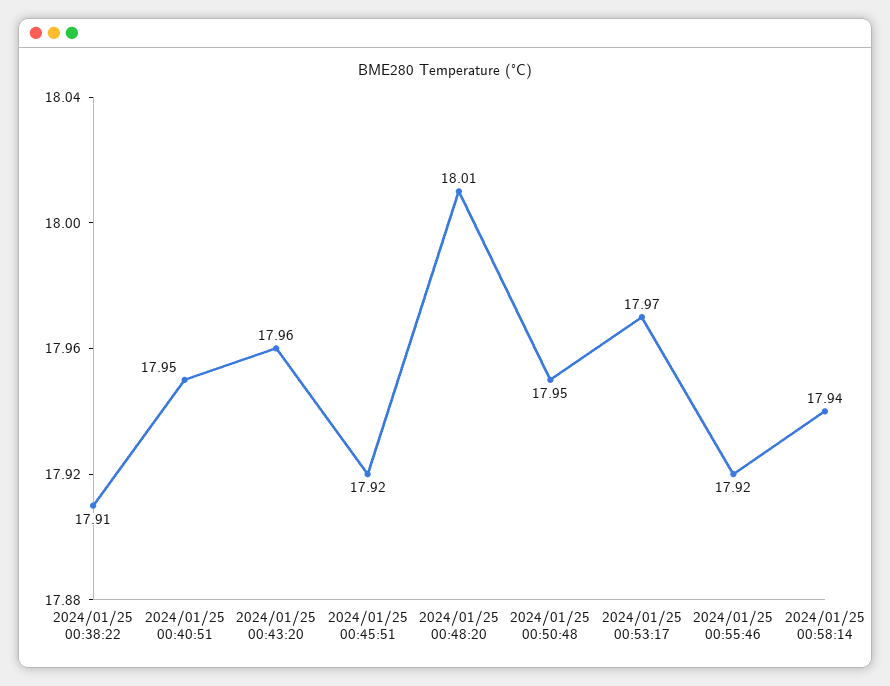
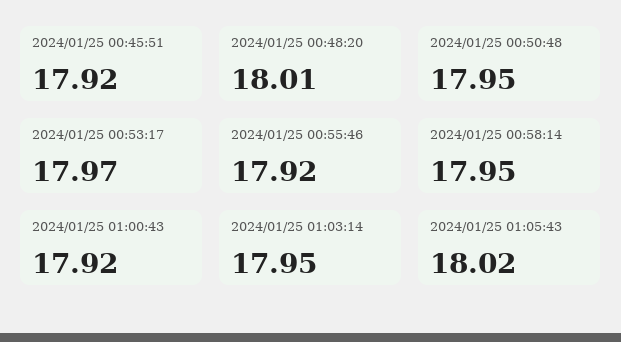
2024/01/25 00:38:22: 17.91 -> none
2024/01/25 00:40:51: 17.95 -> none
2024/01/25 00:43:20: 17.96 -> none
2024/01/25 00:58:14: 17.94 -> 17.95
2024/01/25 01:00:43: none -> 17.92
2024/01/25 01:03:14: none -> 17.95
2024/01/25 01:05:43: none -> 18.02

